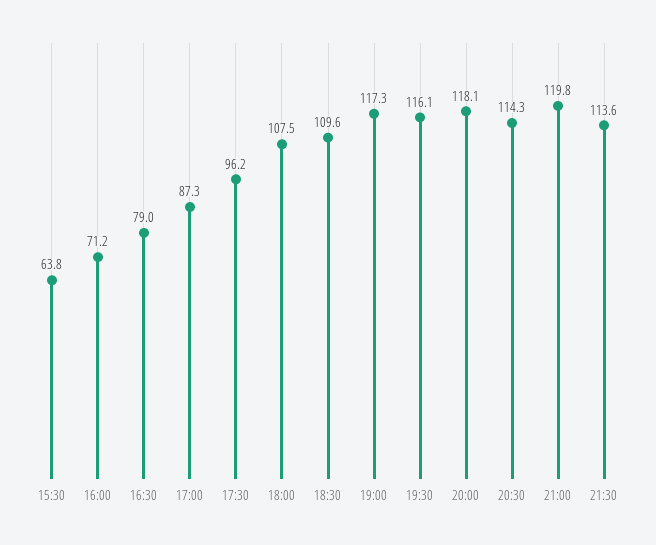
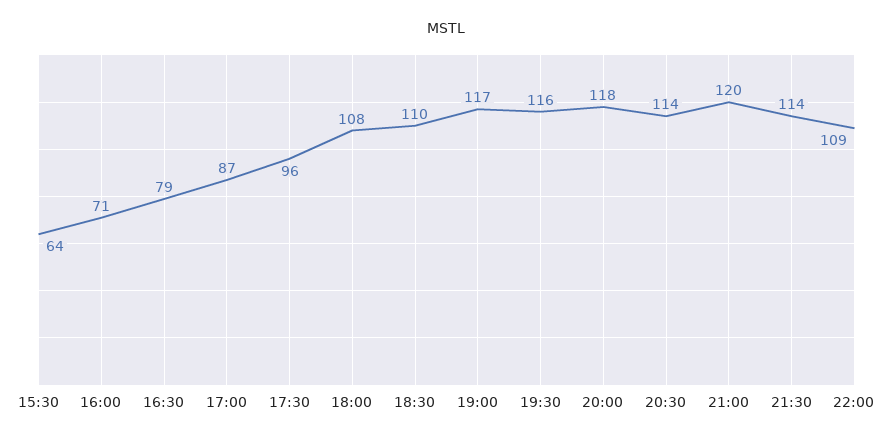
22:00: none -> 109

